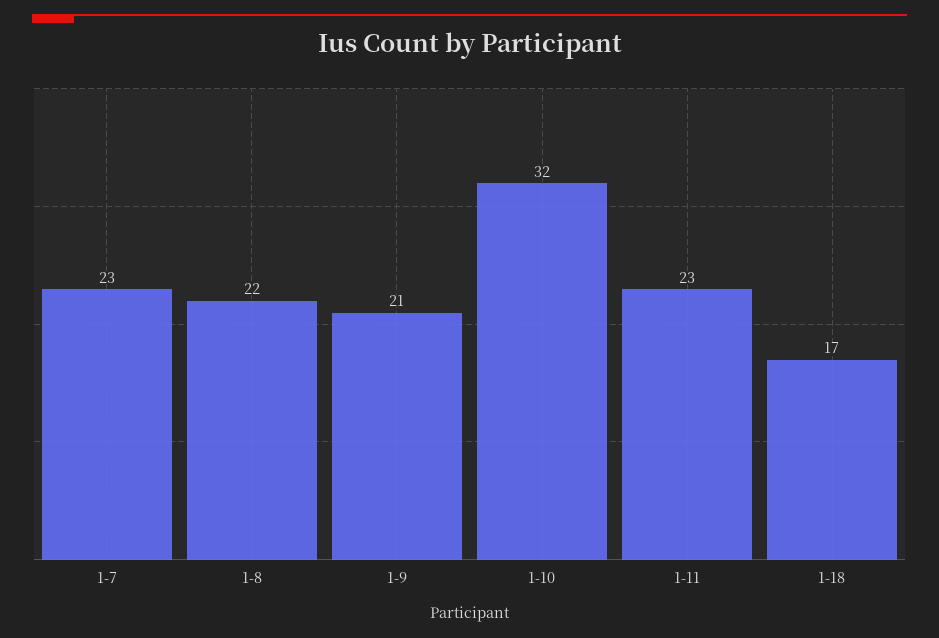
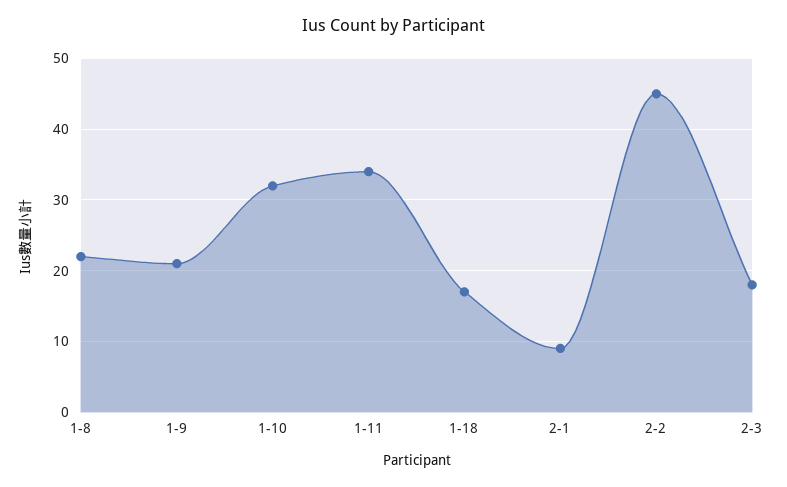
1-7: 23 -> none
1-11: 23 -> 34
2-1: none -> 9
2-2: none -> 45
2-3: none -> 18

